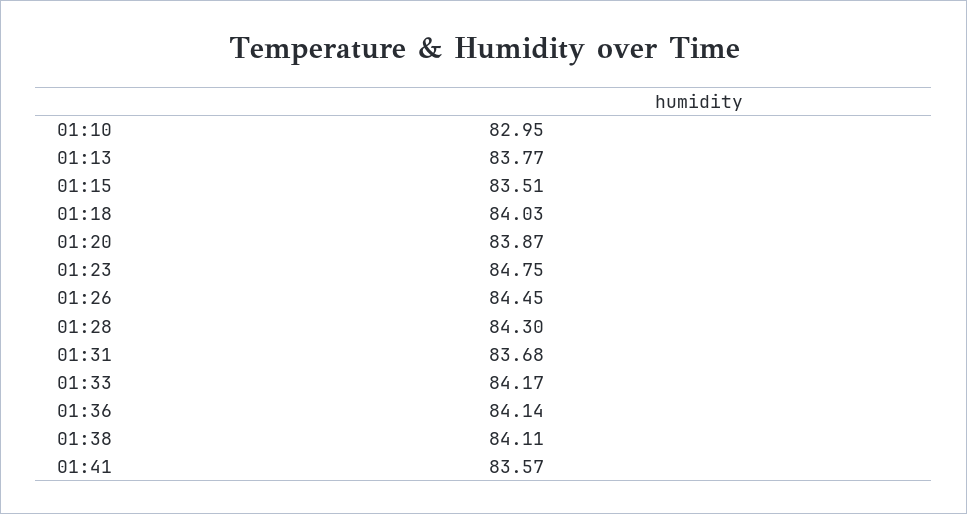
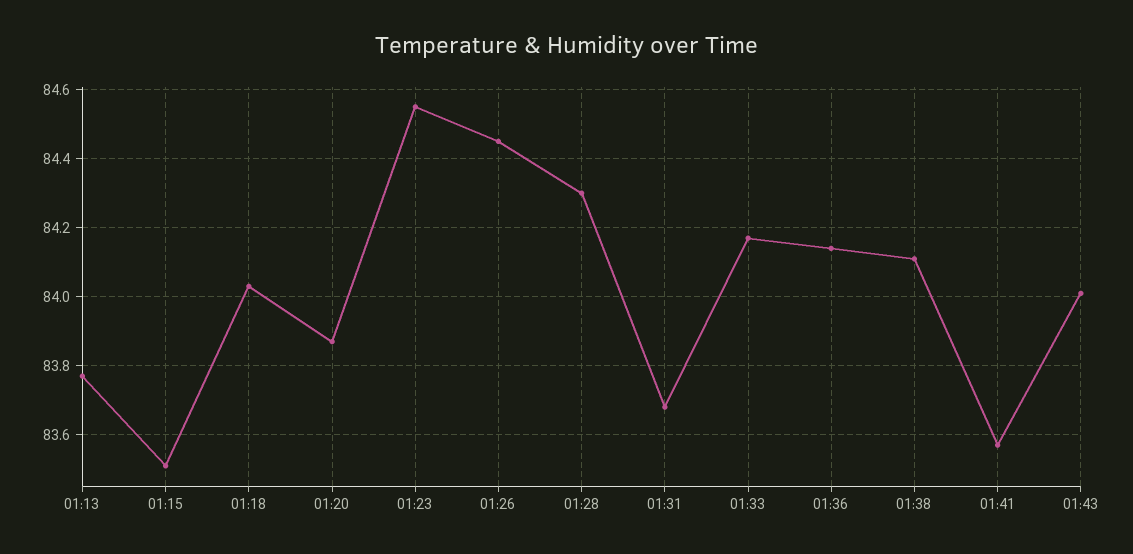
01:10: 82.95 -> none
01:23: 84.75 -> 84.55
01:43: none -> 84

